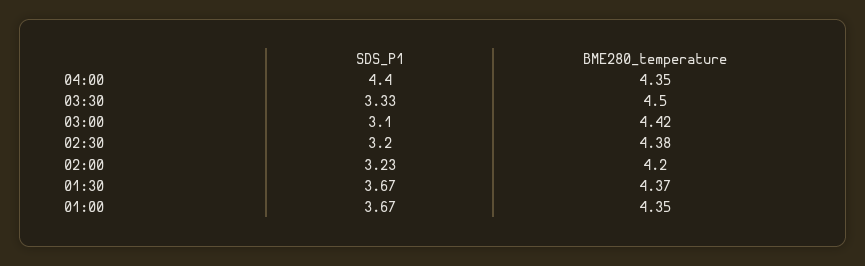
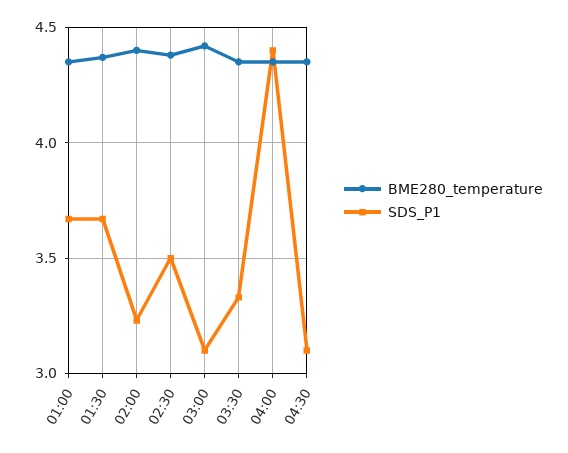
BME280_temperature, 03:30: 4.5 -> 4.35
SDS_P1, 02:30: 3.2 -> 3.5
BME280_temperature, 02:00: 4.2 -> 4.4
BME280_temperature, 04:30: none -> 4.35
SDS_P1, 04:30: none -> 3.1

